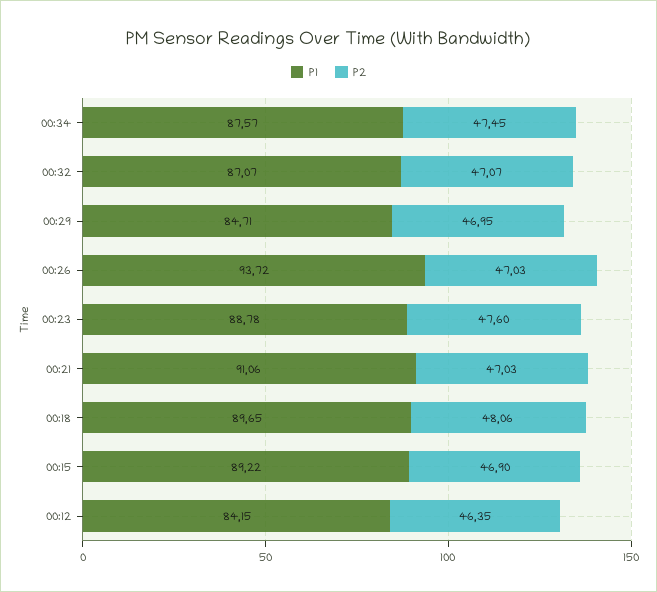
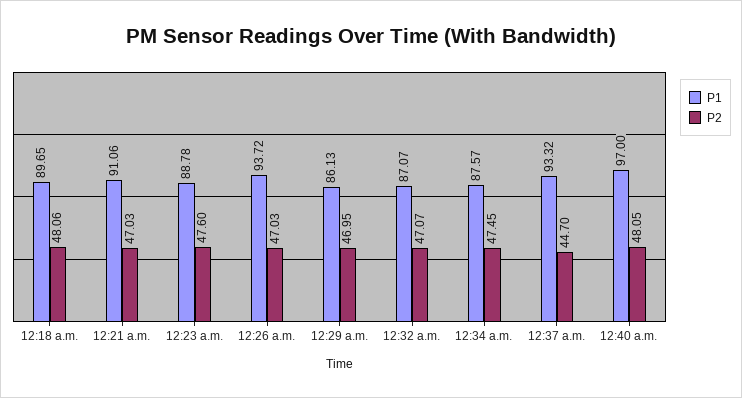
P1, 00:29: 84.71 -> 86.13
P1, 00:15: 89.22 -> none
P2, 00:15: 46.9 -> none
P1, 00:12: 84.15 -> none
P2, 00:12: 46.35 -> none
P1, 12:37 a.m.: none -> 93.32
P2, 12:37 a.m.: none -> 44.7
P1, 12:40 a.m.: none -> 97
P2, 12:40 a.m.: none -> 48.05

